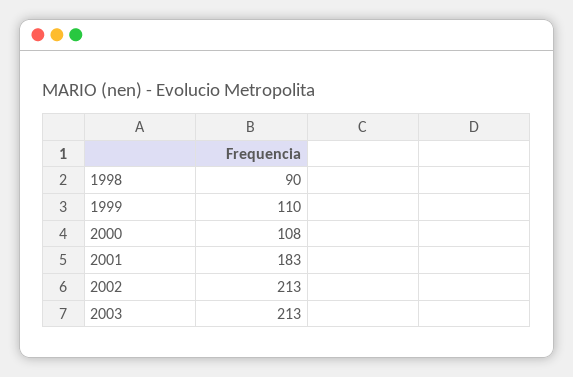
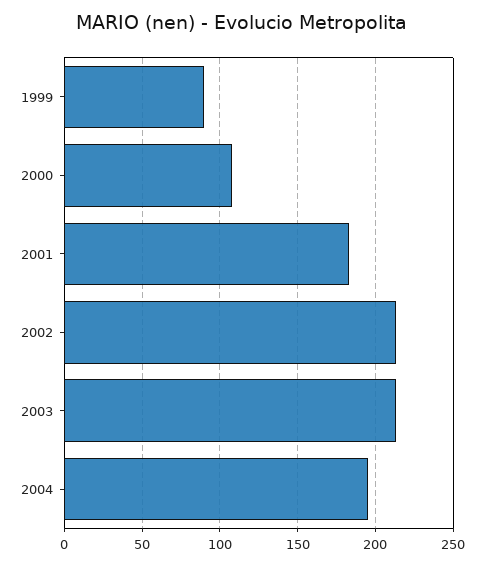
1998: 90 -> none
1999: 110 -> 90
2004: none -> 195

